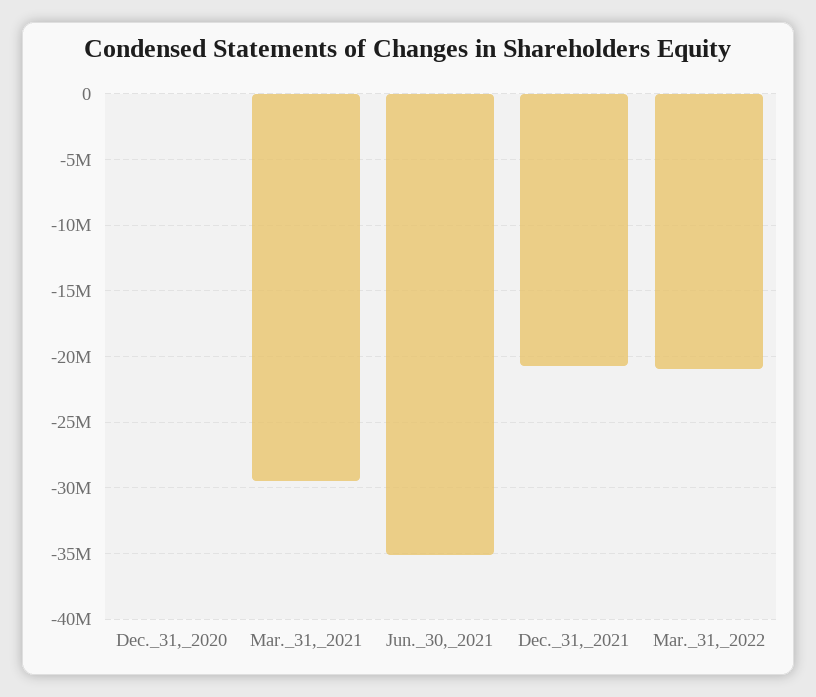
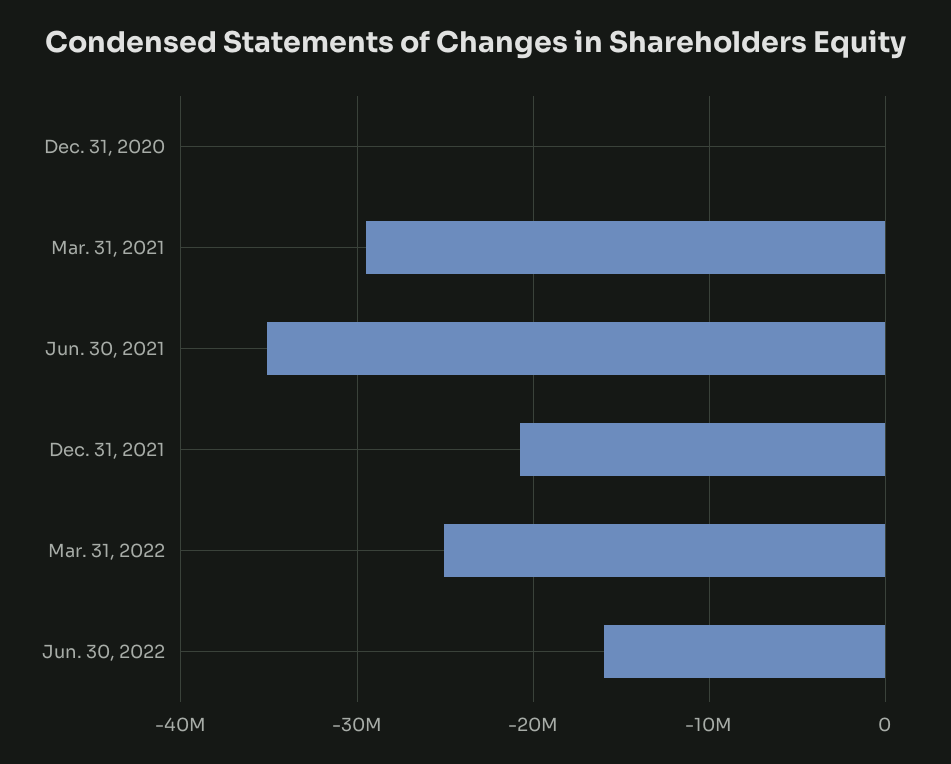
Mar._31,_2022: -21000000 -> -25000000
Jun. 30, 2022: none -> -16000000

